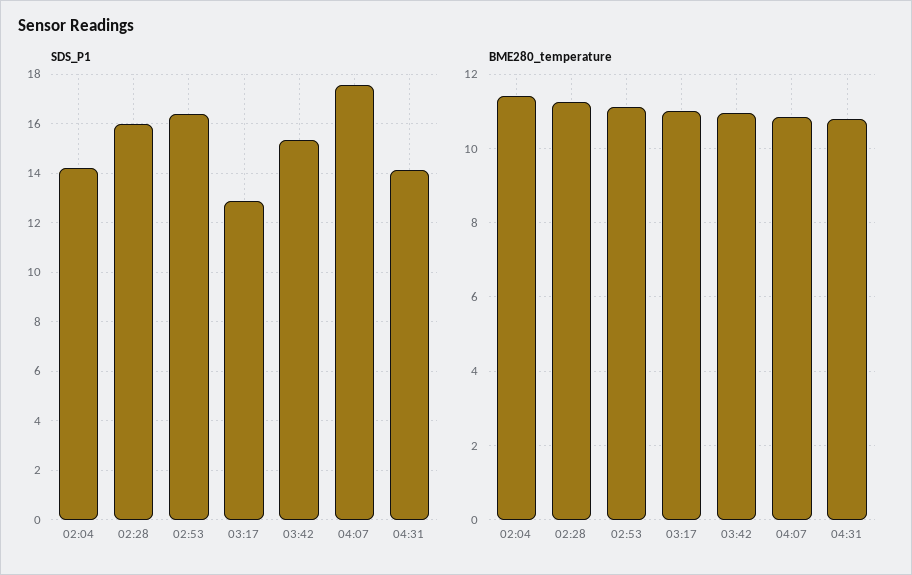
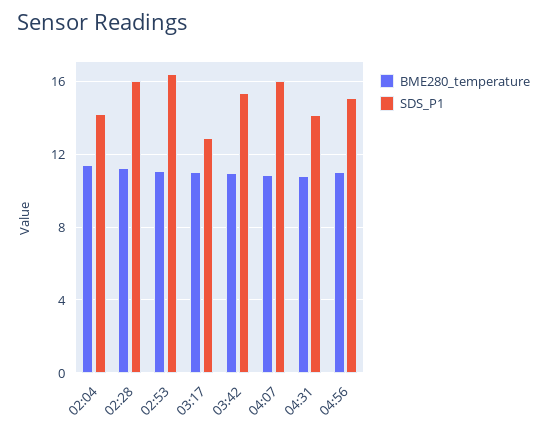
SDS_P1, 04:07: 17.5 -> 16
BME280_temperature, 04:56: none -> 11
SDS_P1, 04:56: none -> 15

